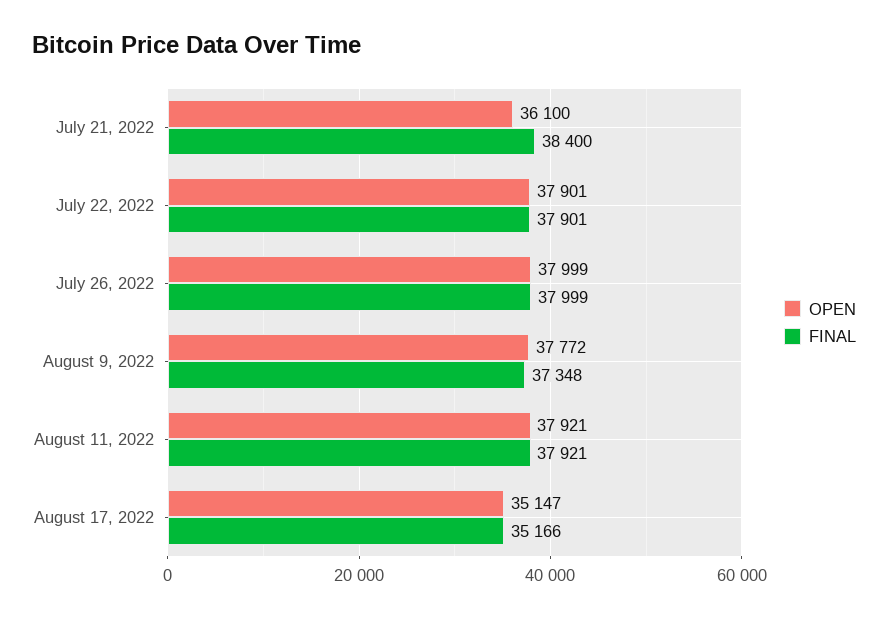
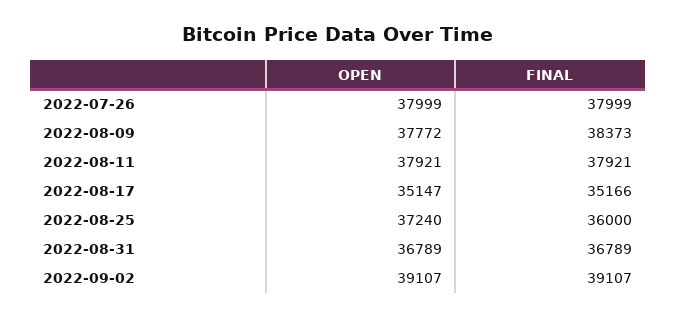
OPEN, July 21, 2022: 36100 -> none
FINAL, July 21, 2022: 38400 -> none
OPEN, July 22, 2022: 37901 -> none
FINAL, July 22, 2022: 37901 -> none
FINAL, August 9, 2022: 37348 -> 38373
OPEN, 2022-08-25: none -> 37240
FINAL, 2022-08-25: none -> 36000
OPEN, 2022-08-31: none -> 36789
FINAL, 2022-08-31: none -> 36789
OPEN, 2022-09-02: none -> 39107
FINAL, 2022-09-02: none -> 39107

